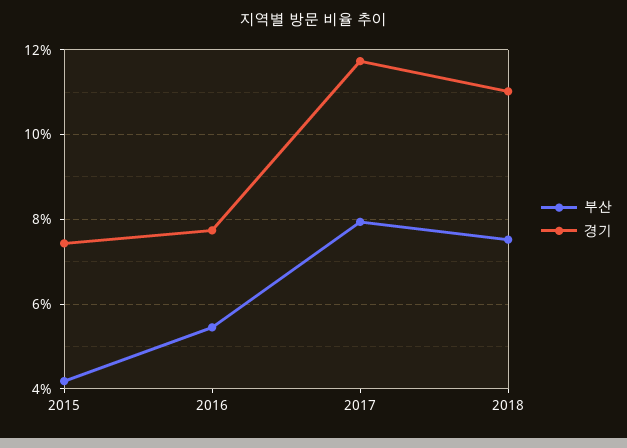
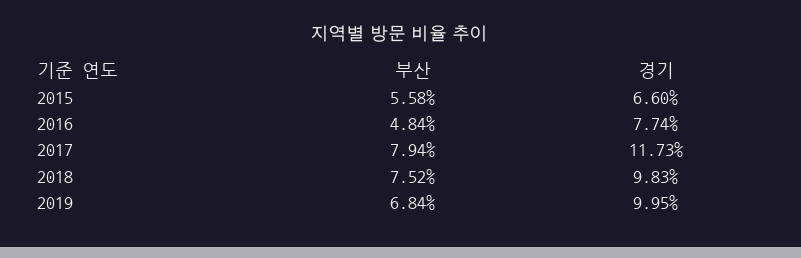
부산, 2015: 4.2 -> 5.58
경기, 2015: 7.4 -> 6.6
부산, 2016: 5.4 -> 4.84
경기, 2018: 11 -> 9.83
부산, 2019: none -> 6.84
경기, 2019: none -> 9.95

